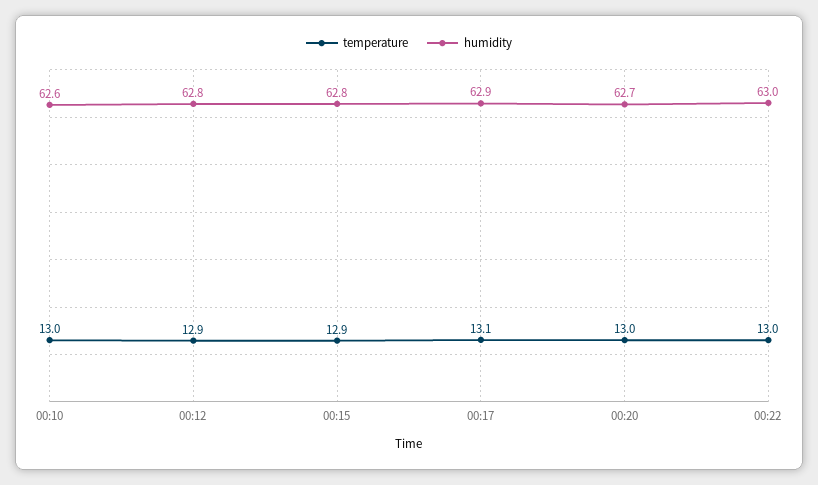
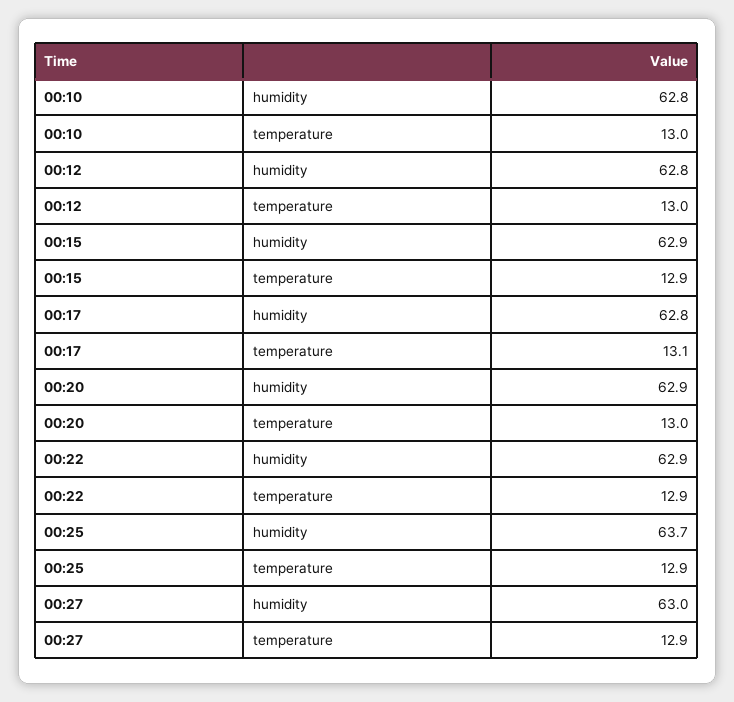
humidity, 00:10: 62.6 -> 62.8
temperature, 00:12: 12.9 -> 13
humidity, 00:15: 62.8 -> 62.9
humidity, 00:17: 62.9 -> 62.8
humidity, 00:20: 62.7 -> 62.9
temperature, 00:22: 13 -> 12.9
humidity, 00:22: 63 -> 62.9
humidity, 00:25: none -> 63.7
temperature, 00:25: none -> 12.9
humidity, 00:27: none -> 63
temperature, 00:27: none -> 12.9

